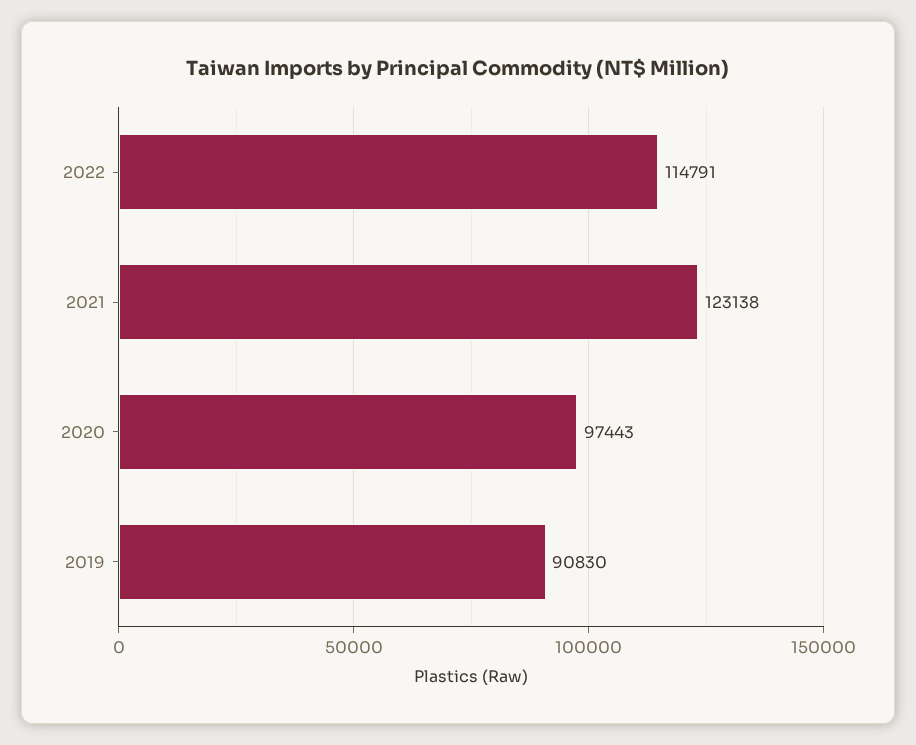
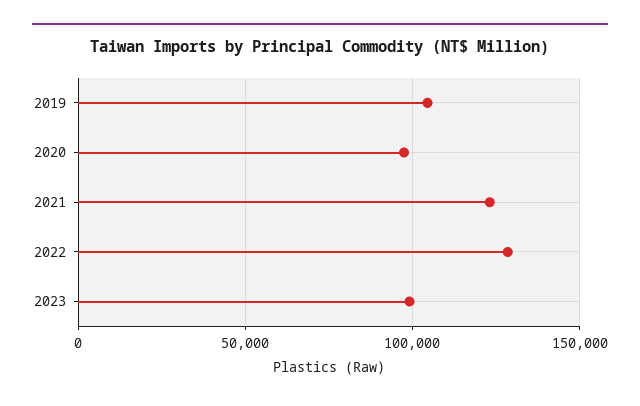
2022: 114791 -> 130000
2019: 90830 -> 105000
2023: none -> 100000

